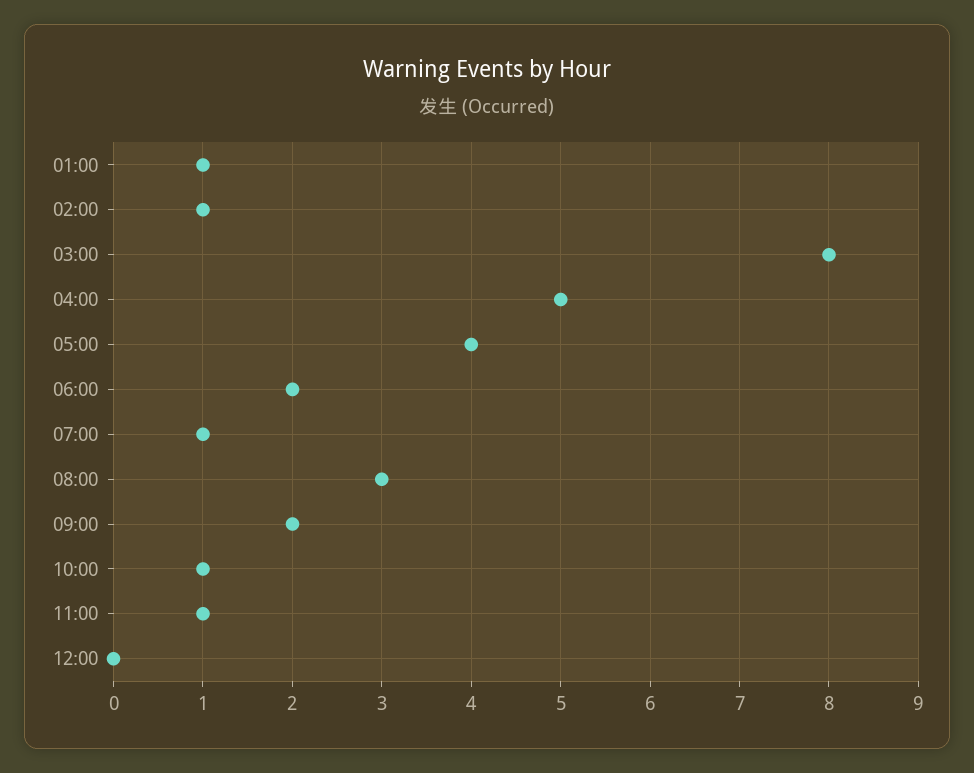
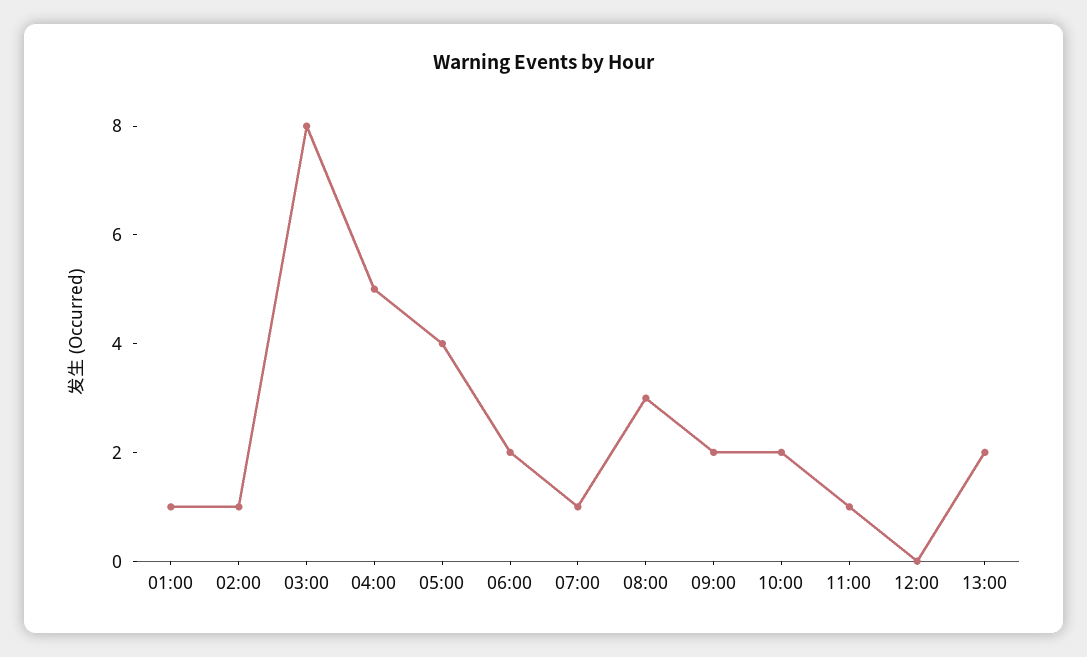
10:00: 1 -> 2
13:00: none -> 2

